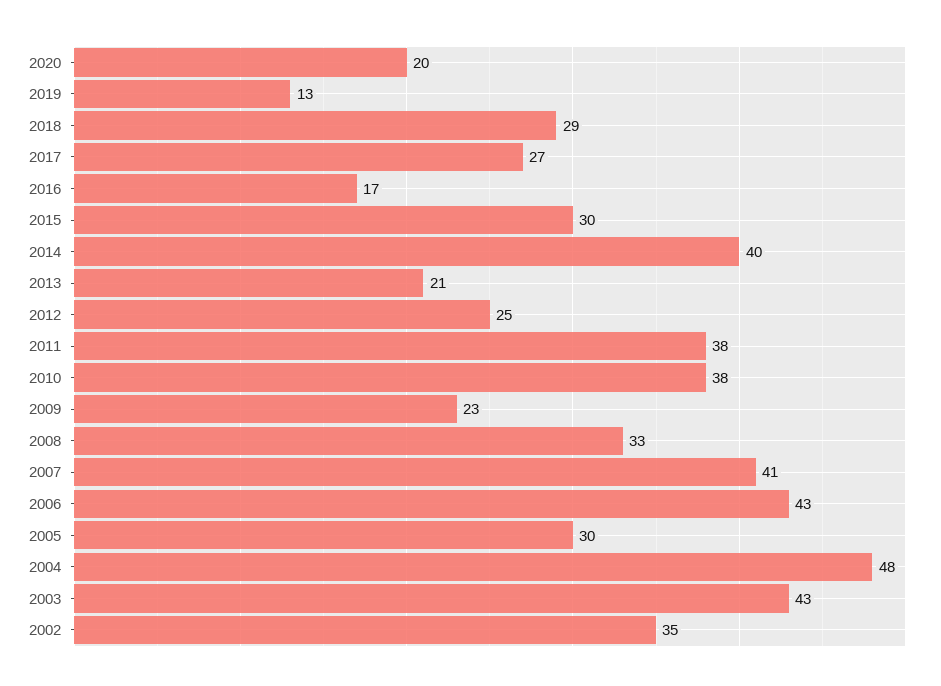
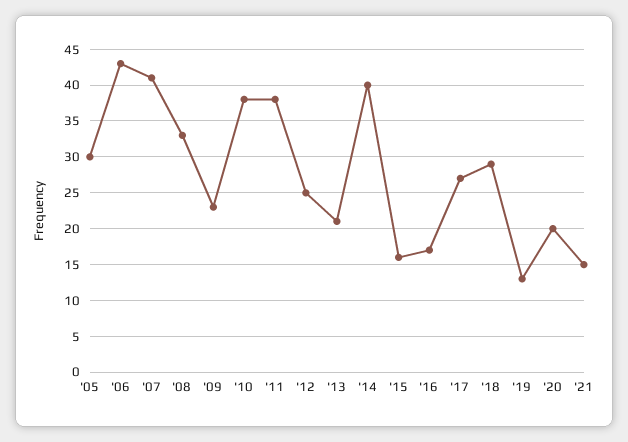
2015: 30 -> 16
2004: 48 -> none
2003: 43 -> none
2002: 35 -> none
'21: none -> 15

